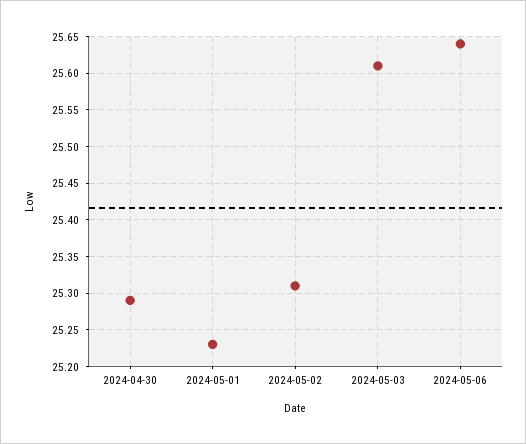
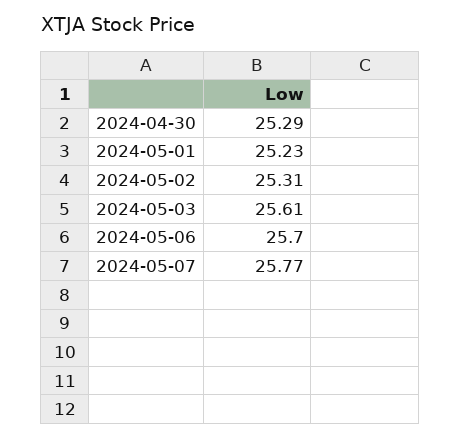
2024-05-06: 25.64 -> 25.7
2024-05-07: none -> 25.77

